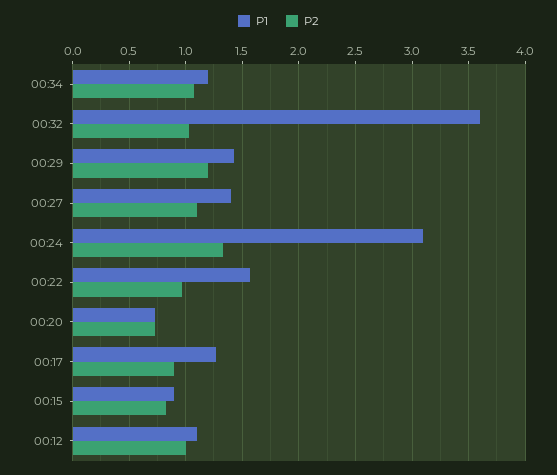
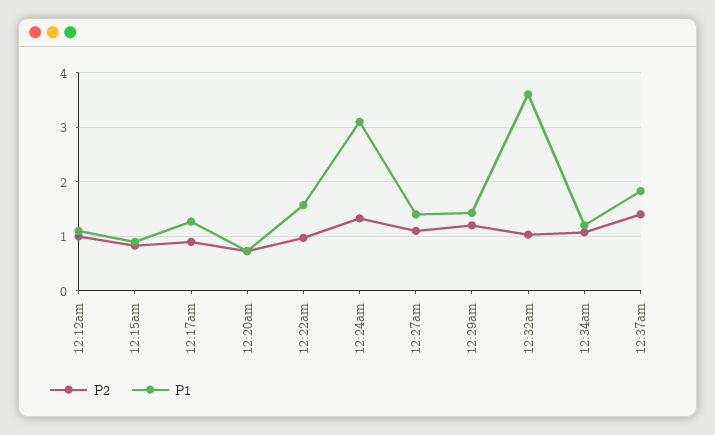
P2, 12:37am: none -> 1.4
P1, 12:37am: none -> 1.8

